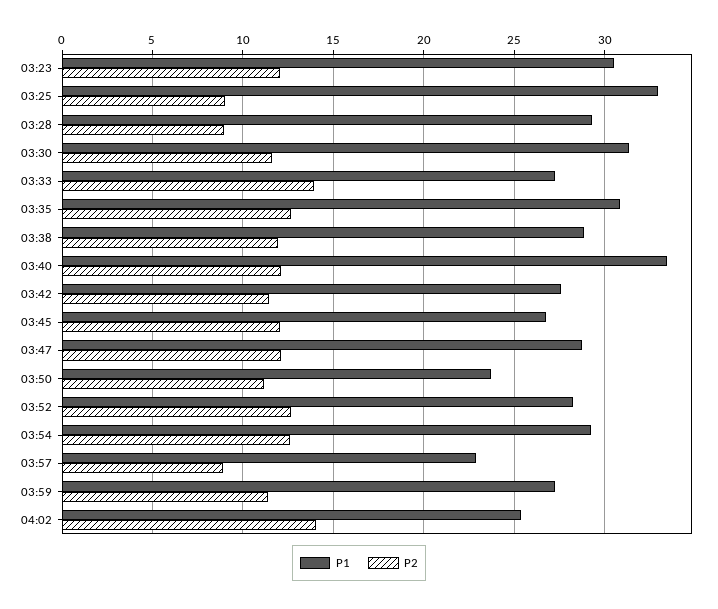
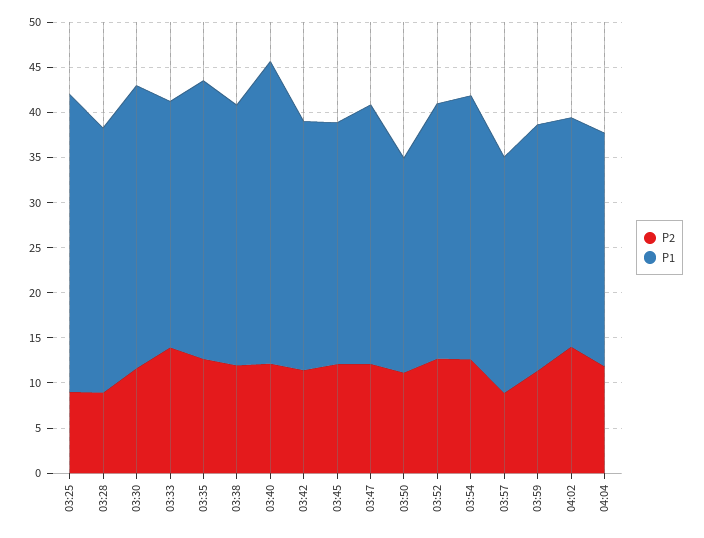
P1, 03:23: 30.5 -> none
P2, 03:23: 12 -> none
P1, 03:57: 23 -> 26
P2, 04:04: none -> 12
P1, 04:04: none -> 26

